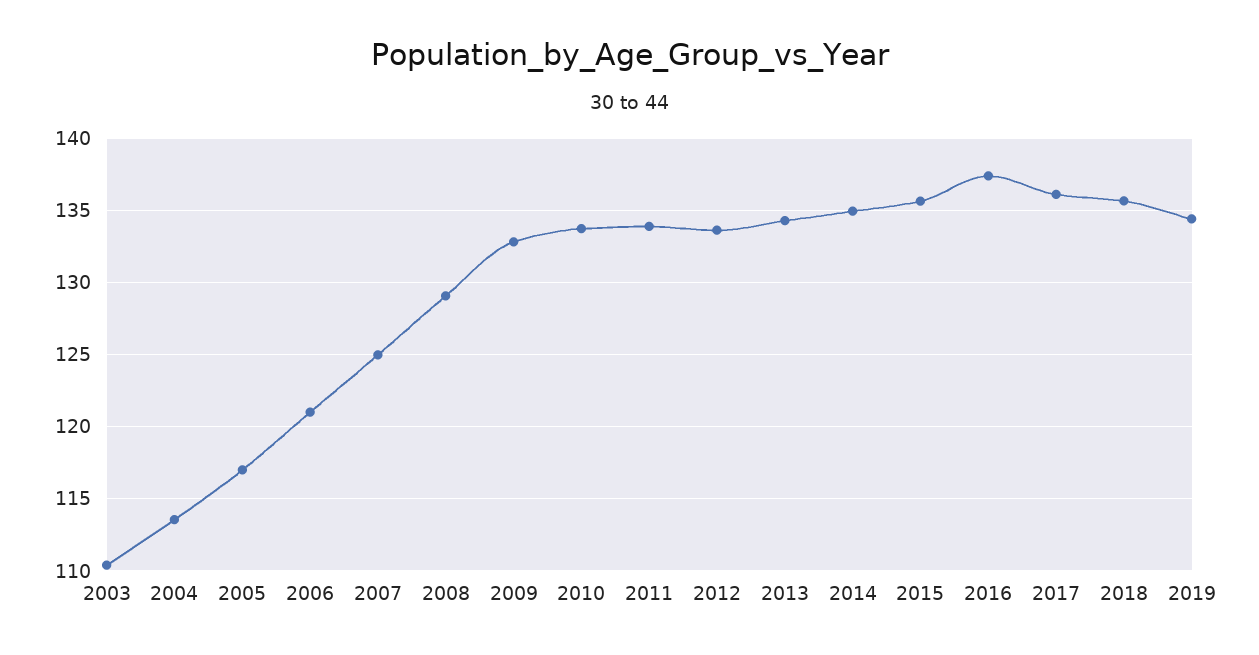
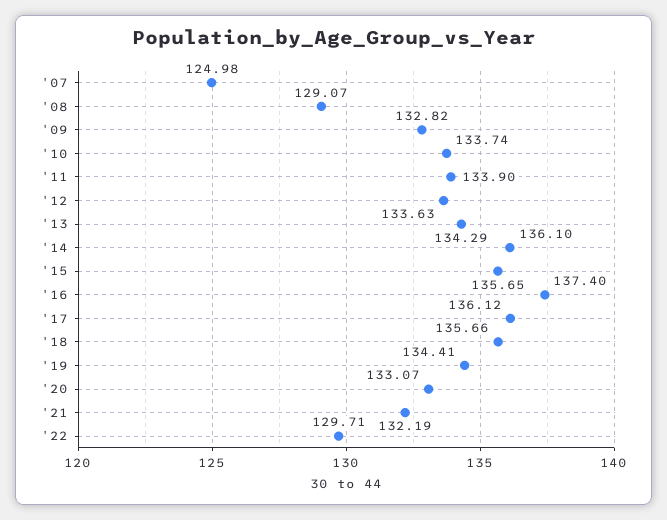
2003: 110.5 -> none
2004: 113.5 -> none
2005: 117 -> none
2006: 121 -> none
2014: 135 -> 136.1
'20: none -> 133.07
'21: none -> 132.19
'22: none -> 129.71

